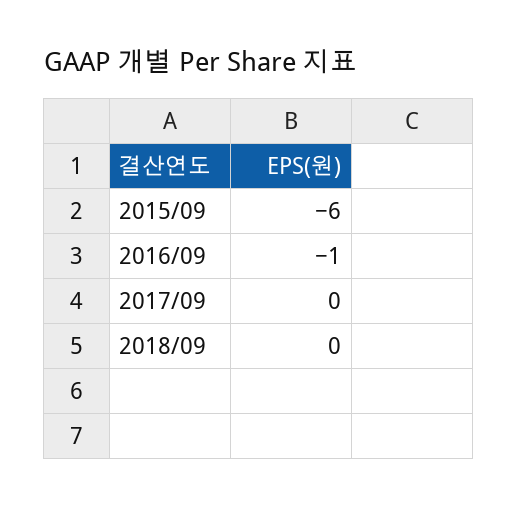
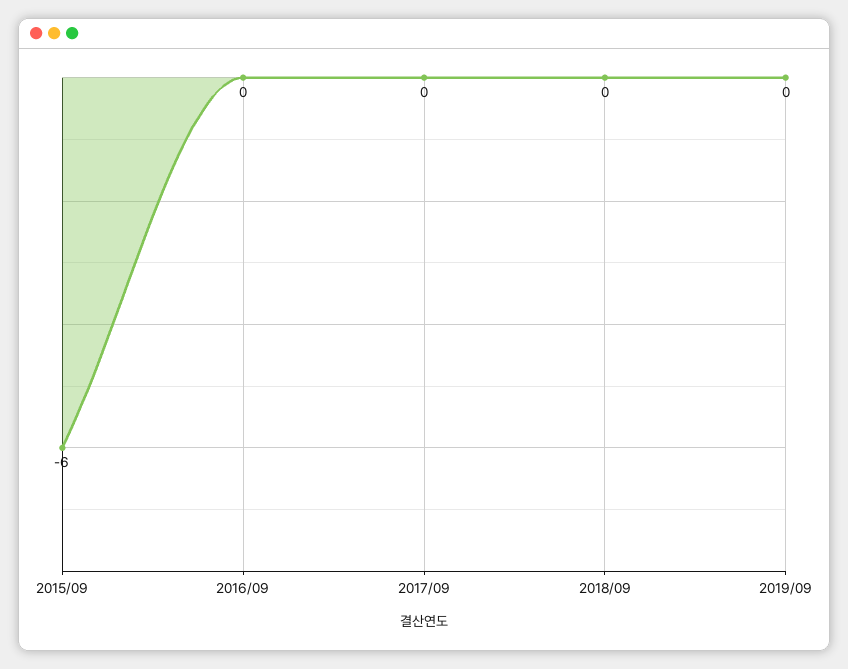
2016/09: -1 -> 0
2019/09: none -> 0

